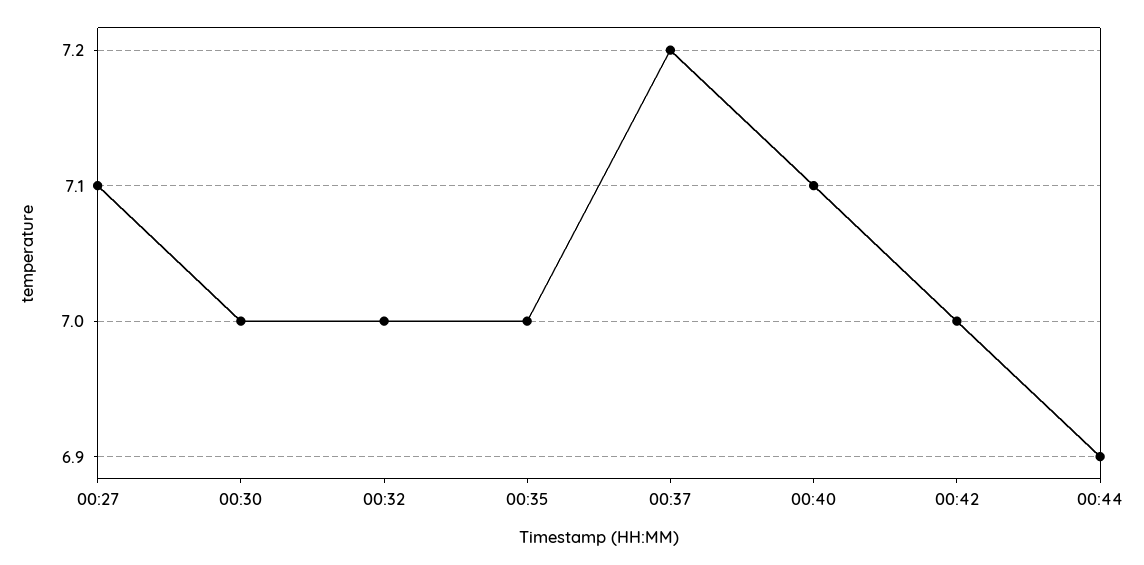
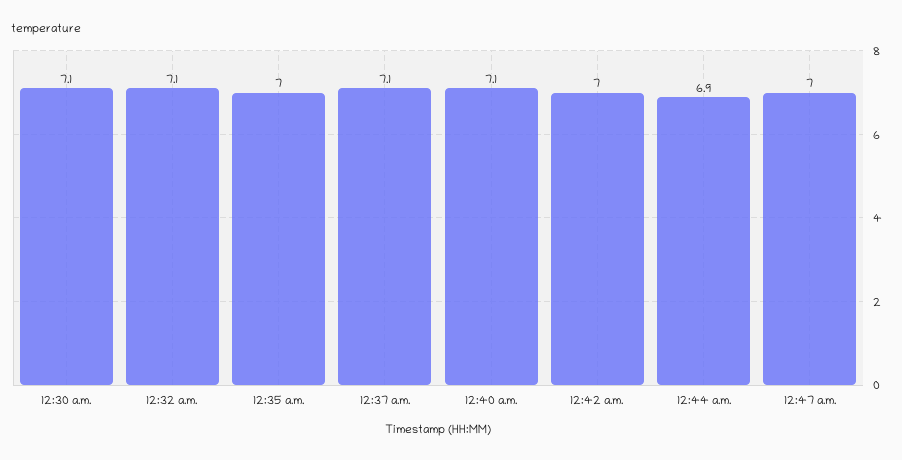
00:27: 7.1 -> none
00:30: 7 -> 7.1
00:32: 7 -> 7.1
00:37: 7.2 -> 7.1
12:47 a.m.: none -> 7

